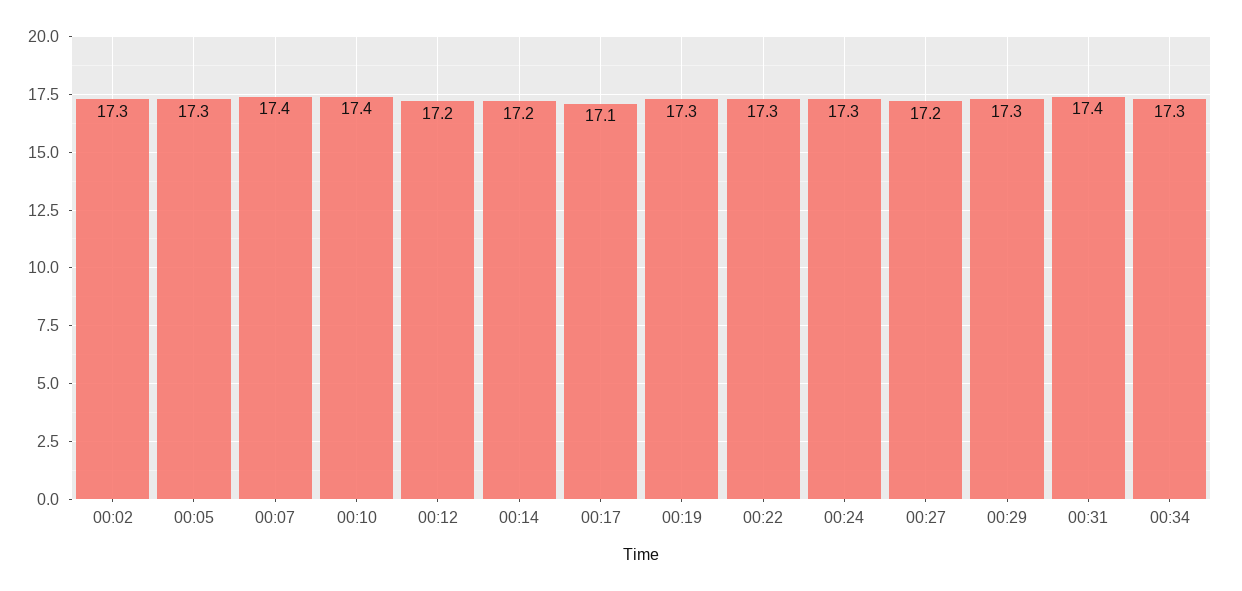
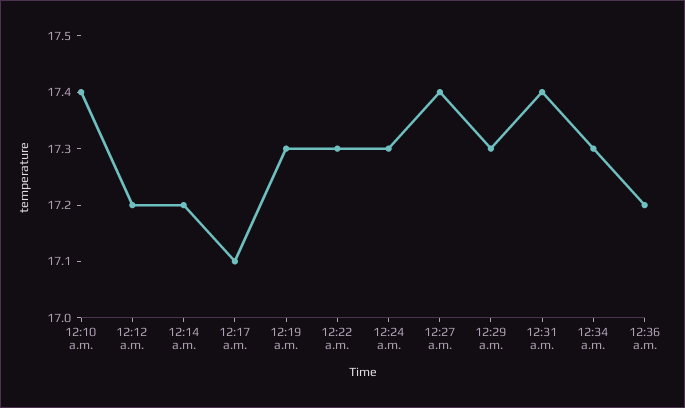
00:02: 17.3 -> none
00:05: 17.3 -> none
00:07: 17.4 -> none
00:27: 17.2 -> 17.4
12:36 a.m.: none -> 17.2

